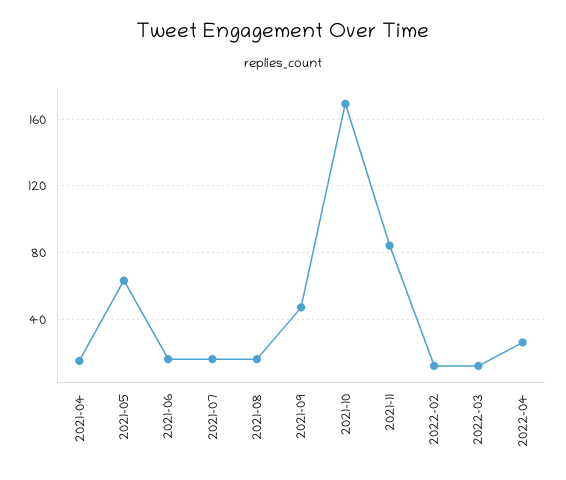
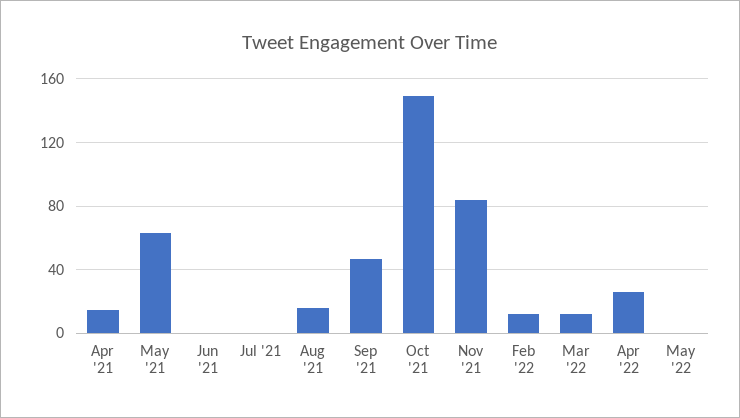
2021-06: 15 -> 0
2021-07: 15 -> 0
2021-10: 170 -> 150
May '22: none -> 0

